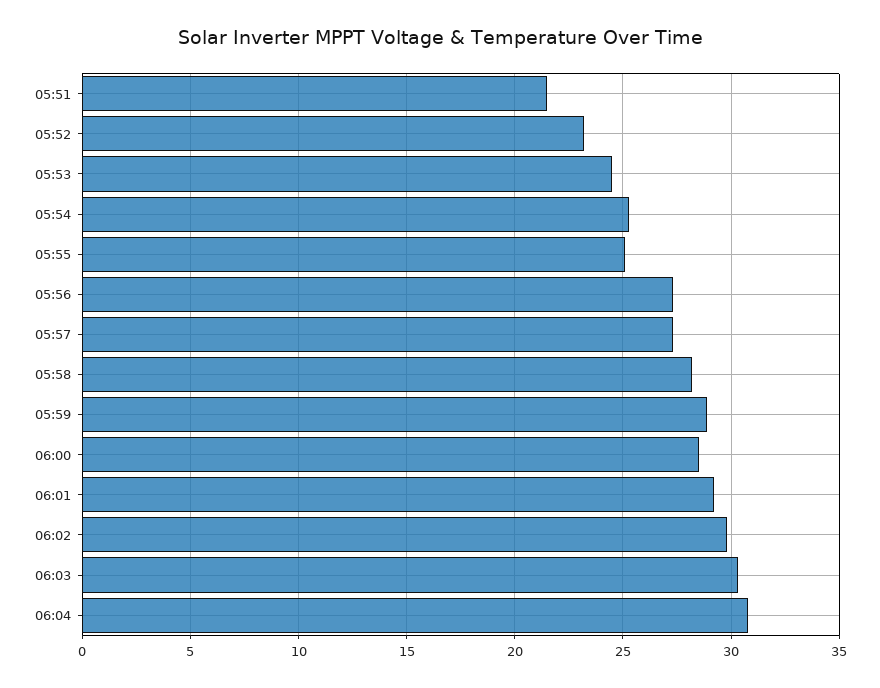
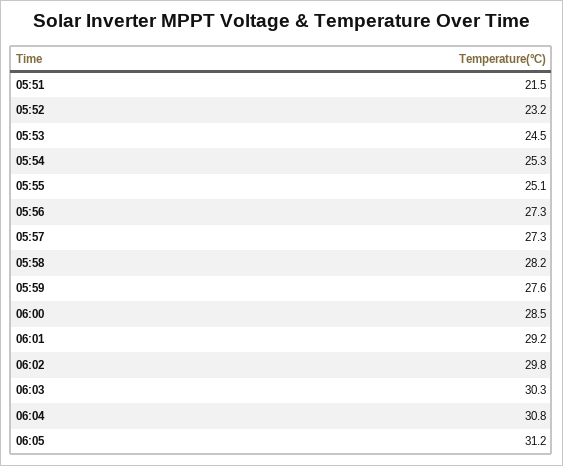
05:59: 29 -> 27.6
06:05: none -> 31.2

